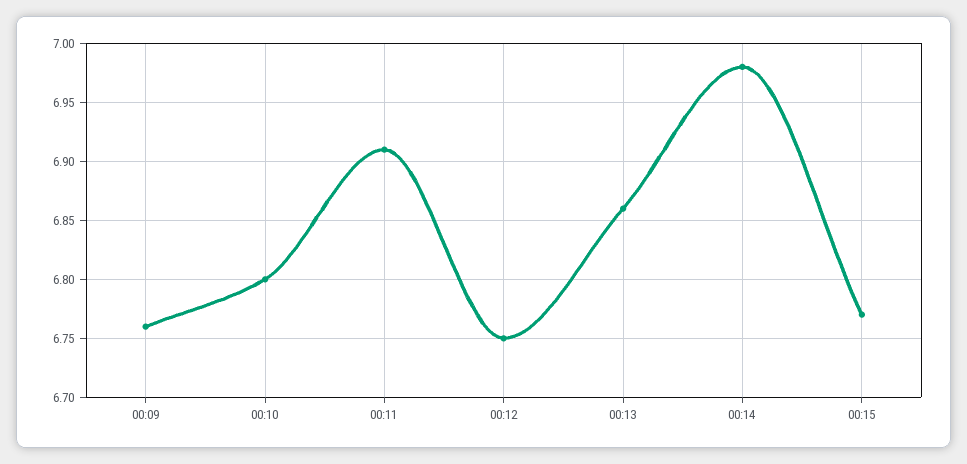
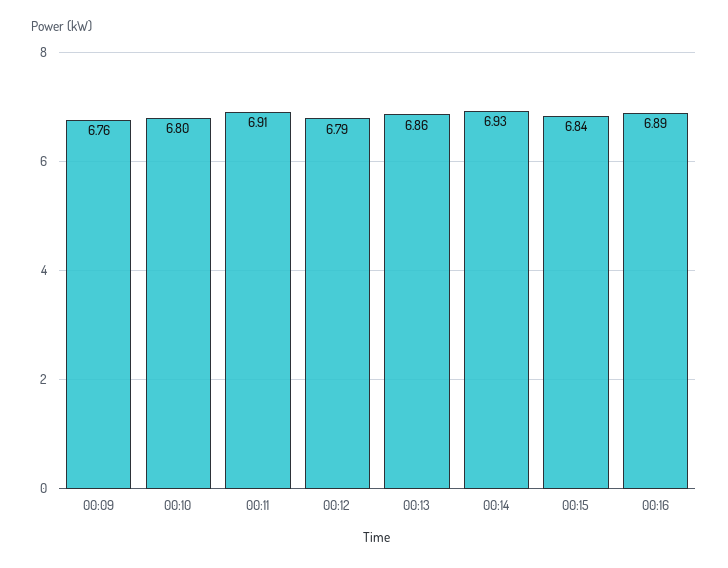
00:12: 6.75 -> 6.79
00:14: 6.98 -> 6.93
00:15: 6.77 -> 6.84
00:16: none -> 6.89

